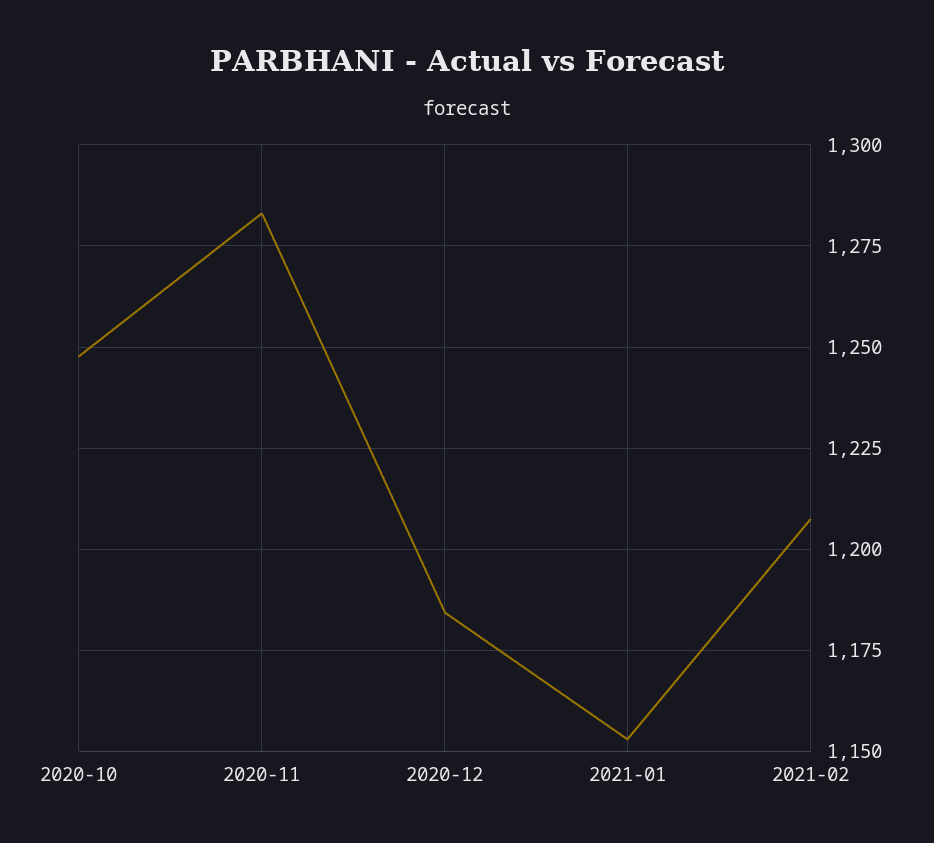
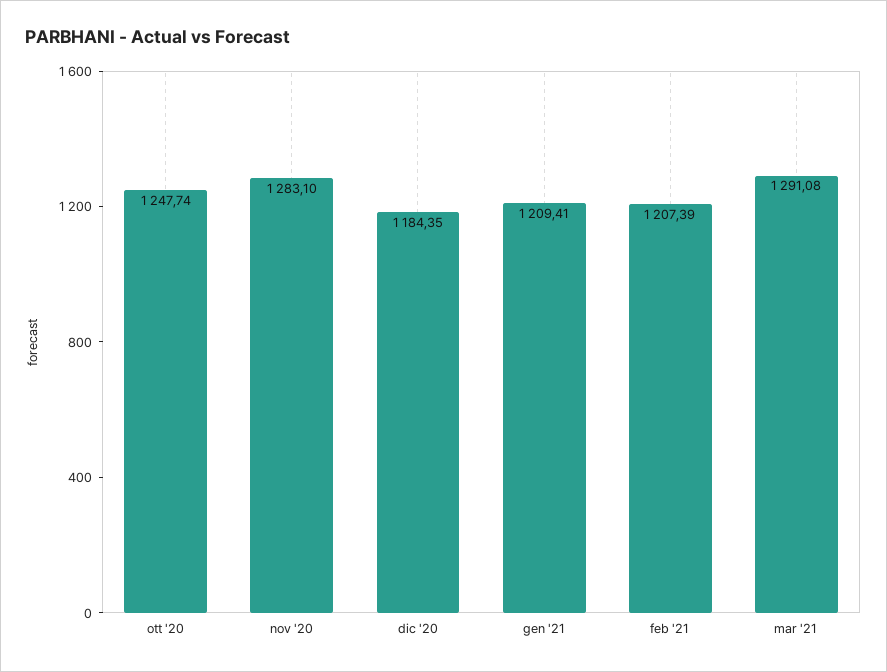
2021-01: 1152.5 -> 1209.41
mar '21: none -> 1291.08

